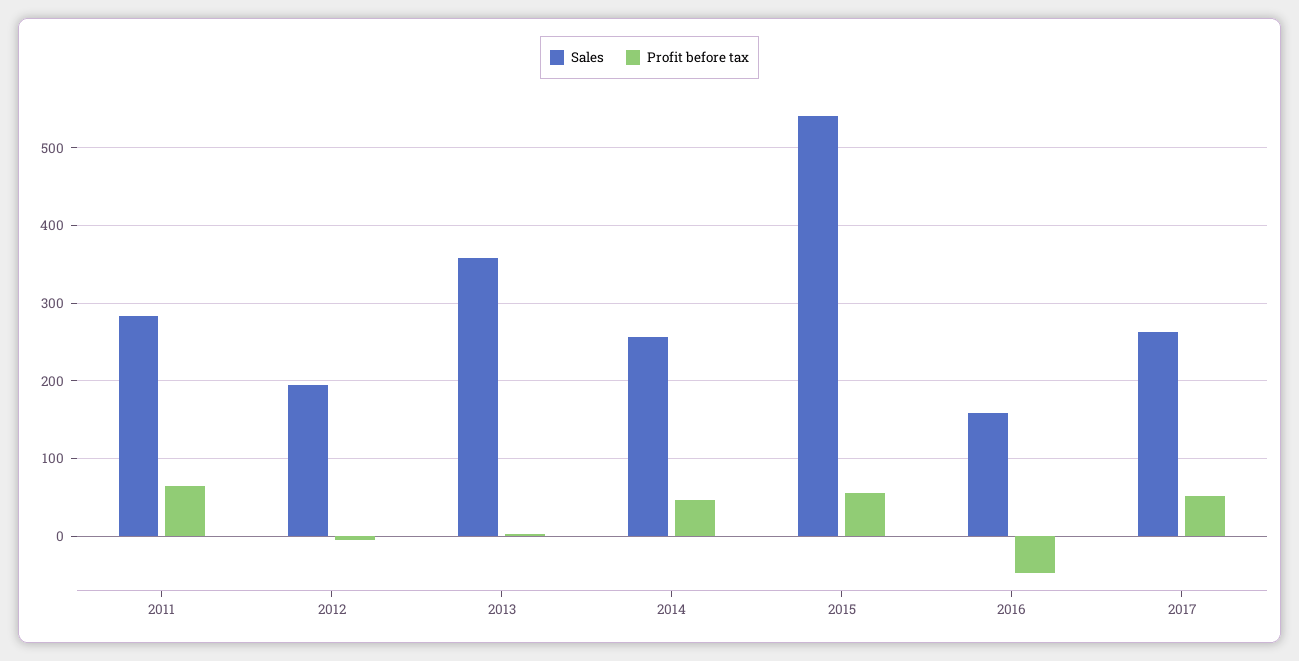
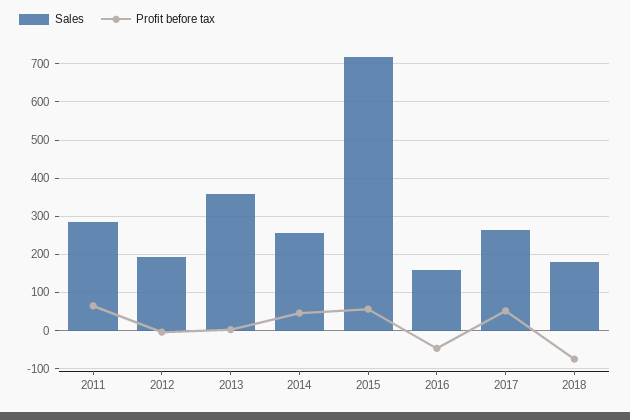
Sales, 2015: 540 -> 720
Sales, 2018: none -> 180
Profit before tax, 2018: none -> -80

